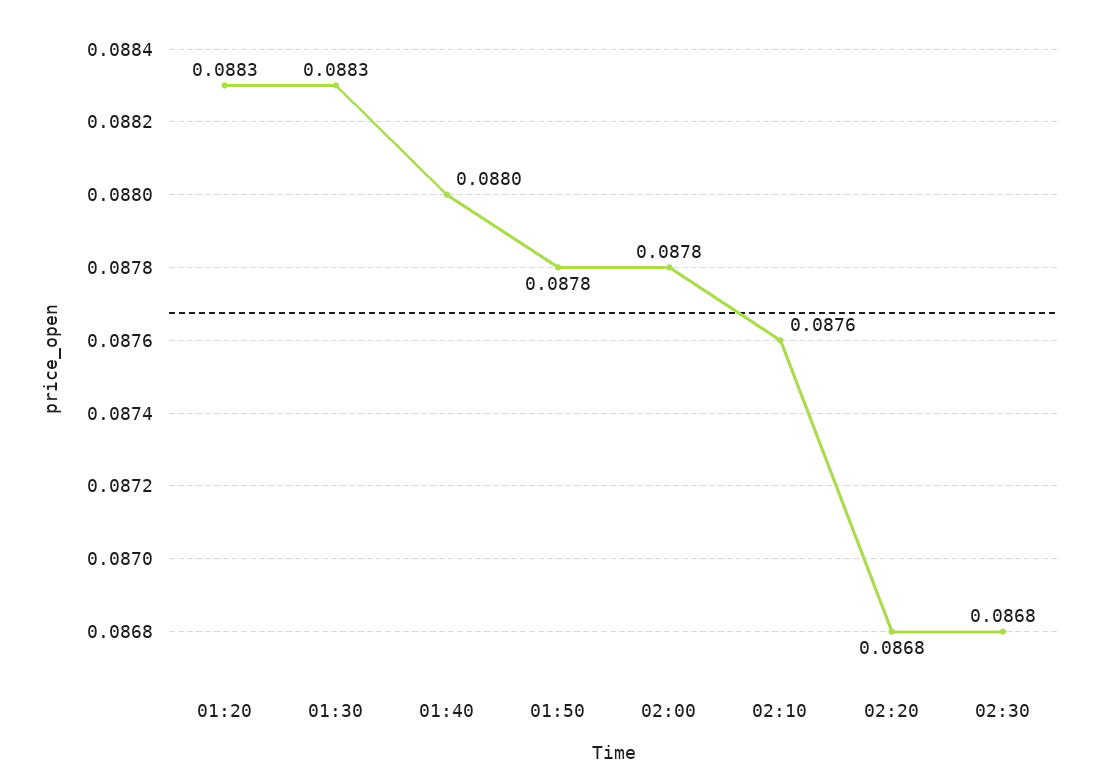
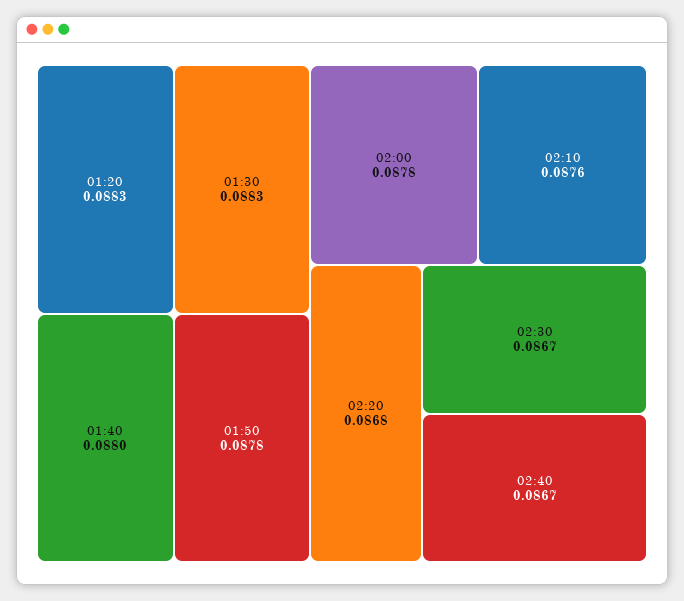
02:30: 0.0868 -> 0.0867
02:40: none -> 0.0867

